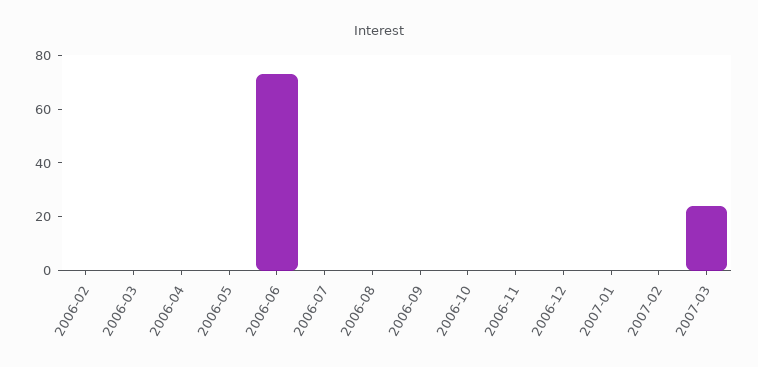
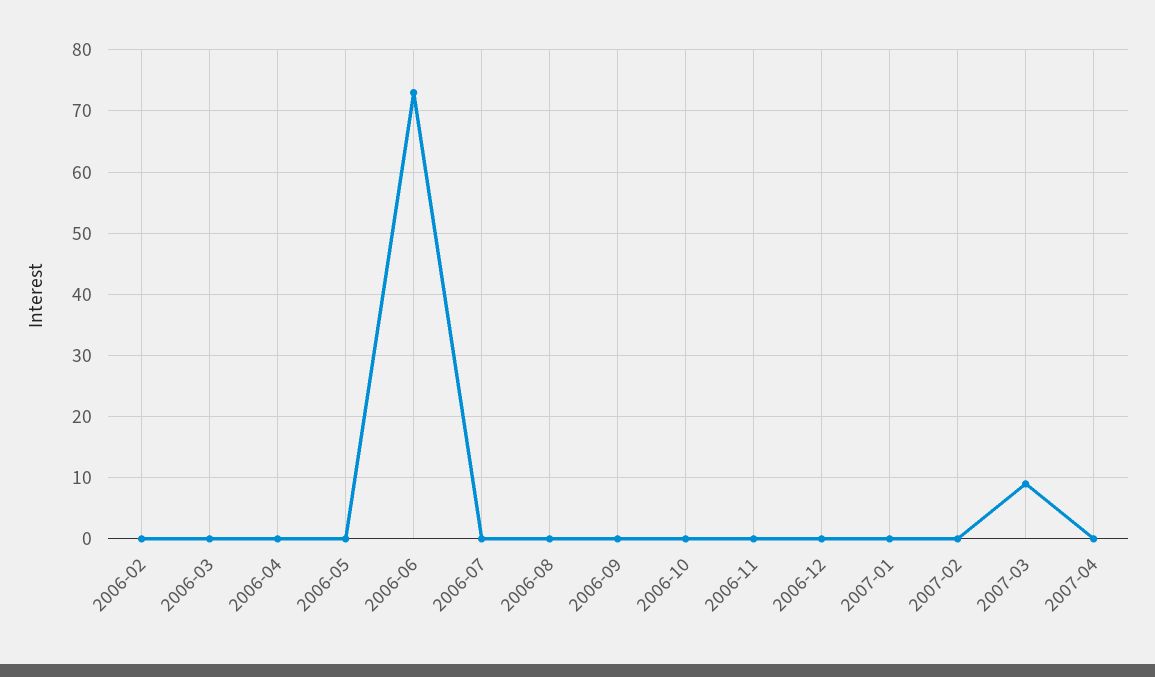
2007-03: 25 -> 9
2007-04: none -> 0

